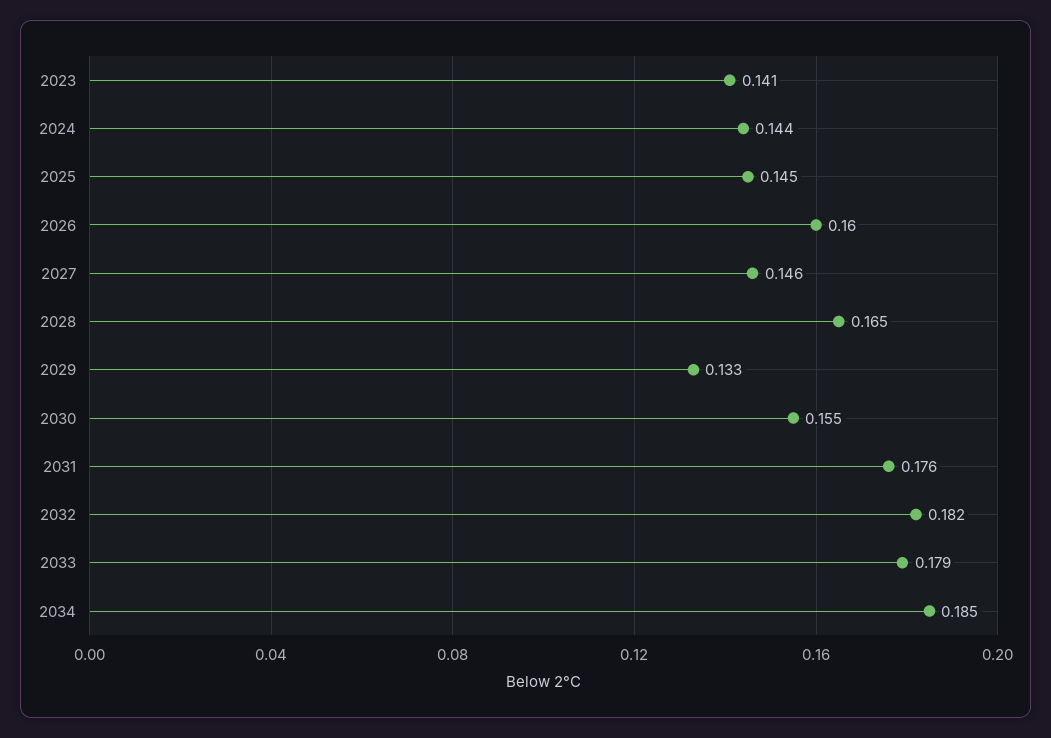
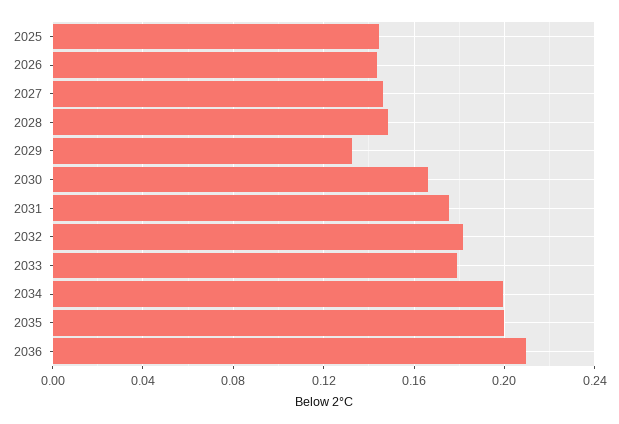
2023: 0.141 -> none
2024: 0.144 -> none
2026: 0.16 -> 0.145
2028: 0.165 -> 0.15
2030: 0.155 -> 0.165
2034: 0.185 -> 0.2
2035: none -> 0.2
2036: none -> 0.21

